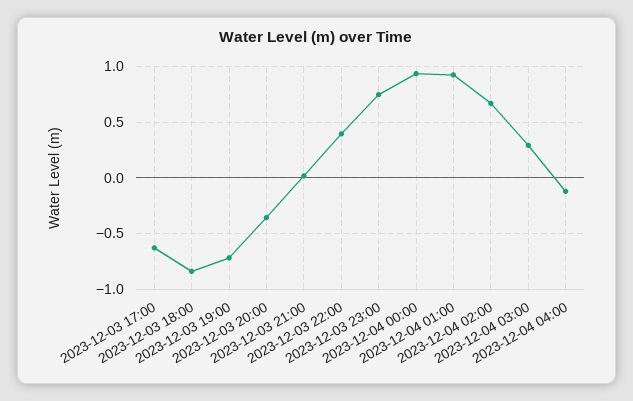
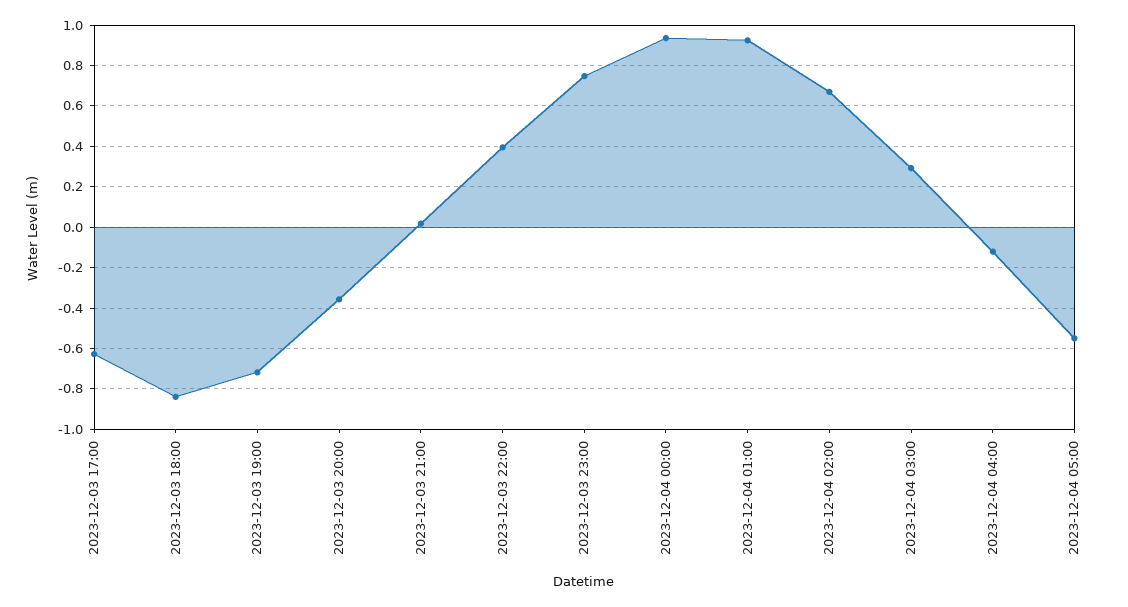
2023-12-04 05:00: none -> -0.55

